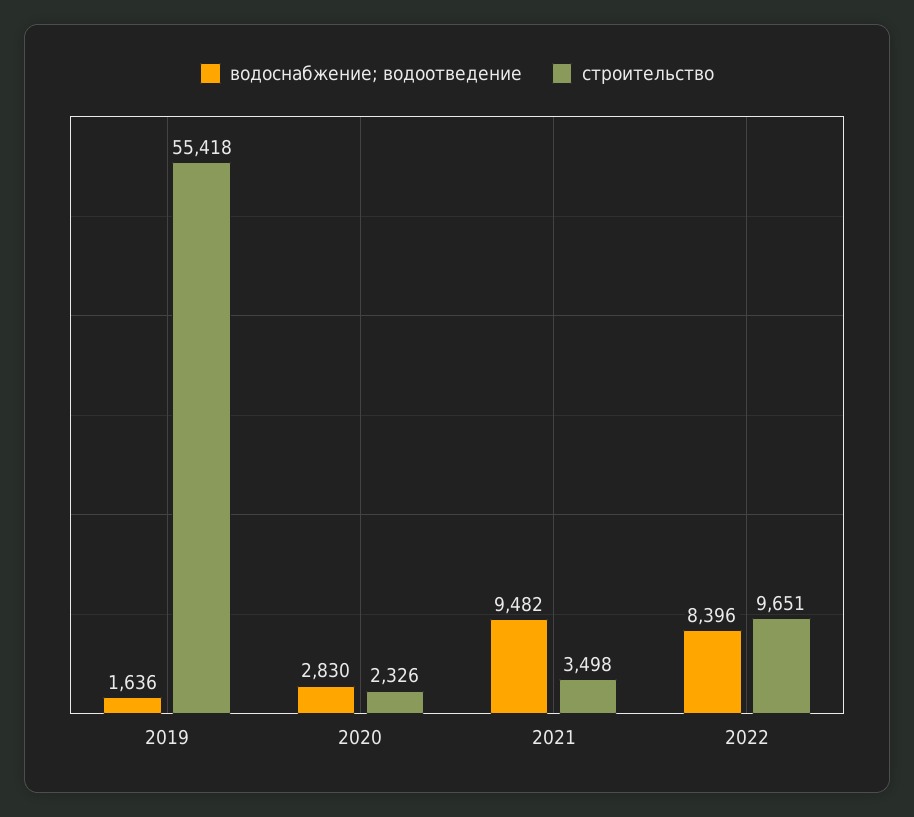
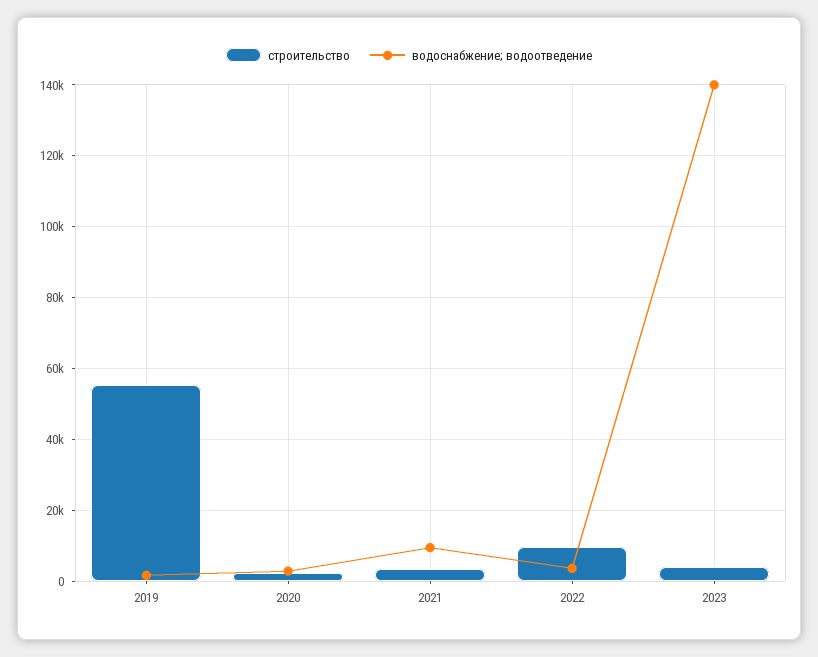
водоснабжение; водоотведение, 2022: 8396 -> 4000
строительство, 2023: none -> 4000
водоснабжение; водоотведение, 2023: none -> 140000

